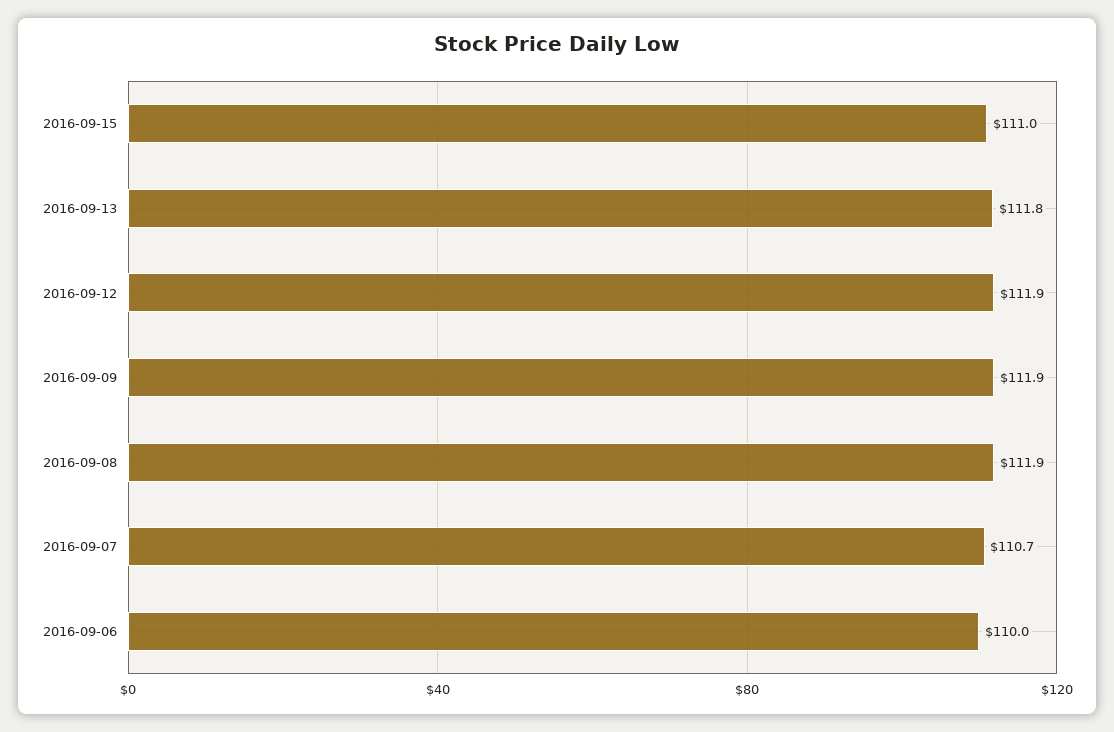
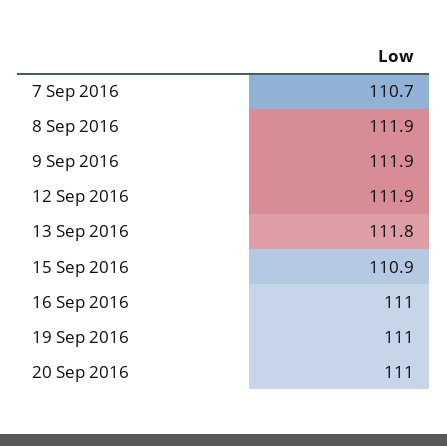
2016-09-15: 111 -> 110.9
2016-09-06: 110 -> none
16 Sep 2016: none -> 111
19 Sep 2016: none -> 111
20 Sep 2016: none -> 111

